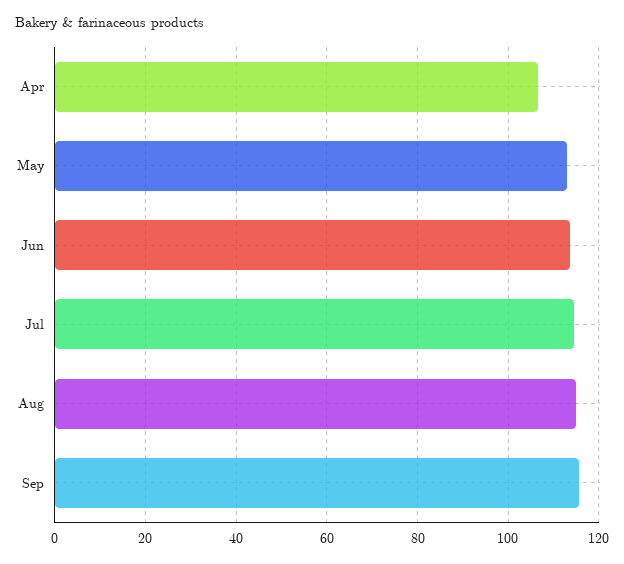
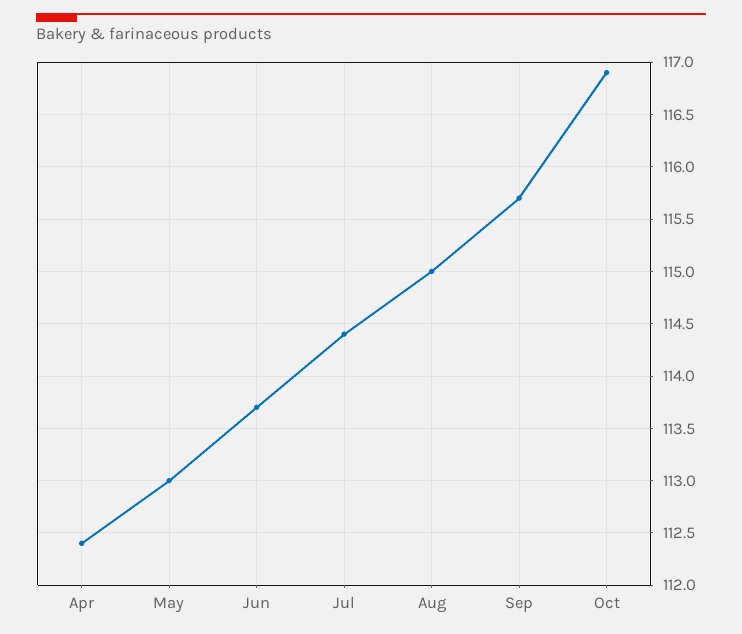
Apr: 106 -> 112.4
Oct: none -> 116.9

